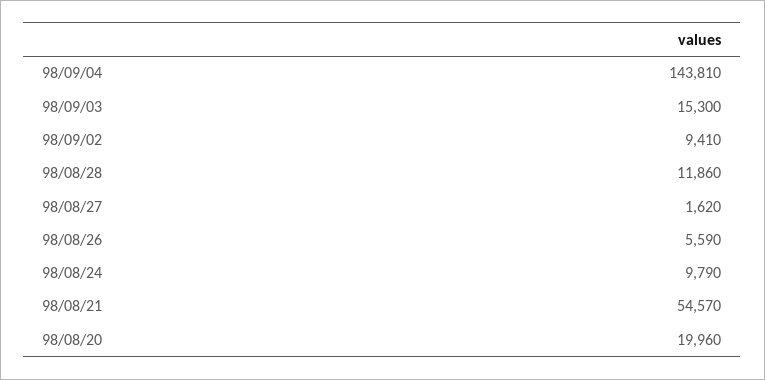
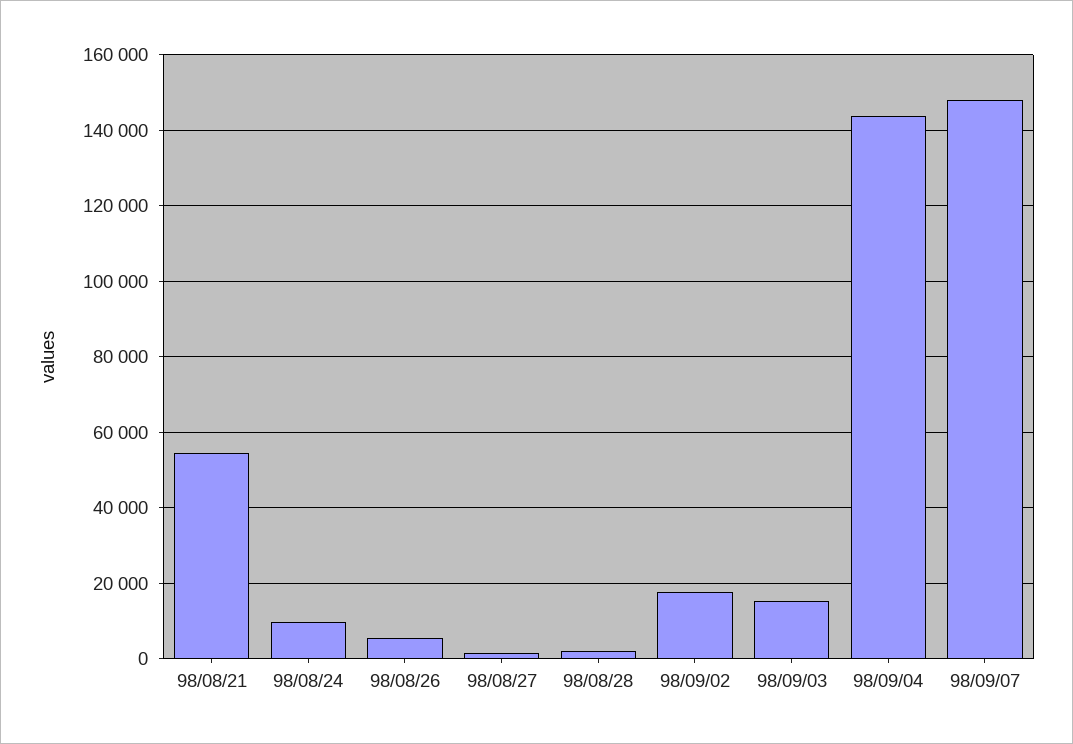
98/09/02: 9410 -> 18000
98/08/28: 11860 -> 2000
98/08/20: 19960 -> none
98/09/07: none -> 148000

